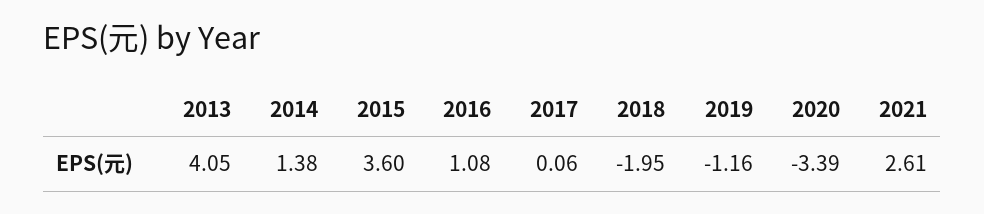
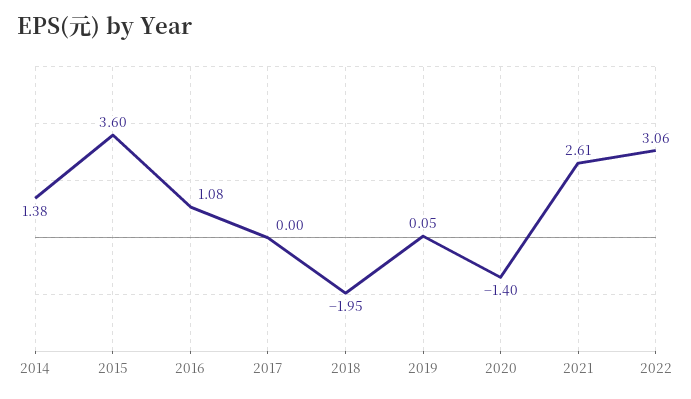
2013: 4.05 -> none
2017: 0.06 -> 0
2019: -1.16 -> 0.05
2020: -3.39 -> -1.4
2022: none -> 3.06

